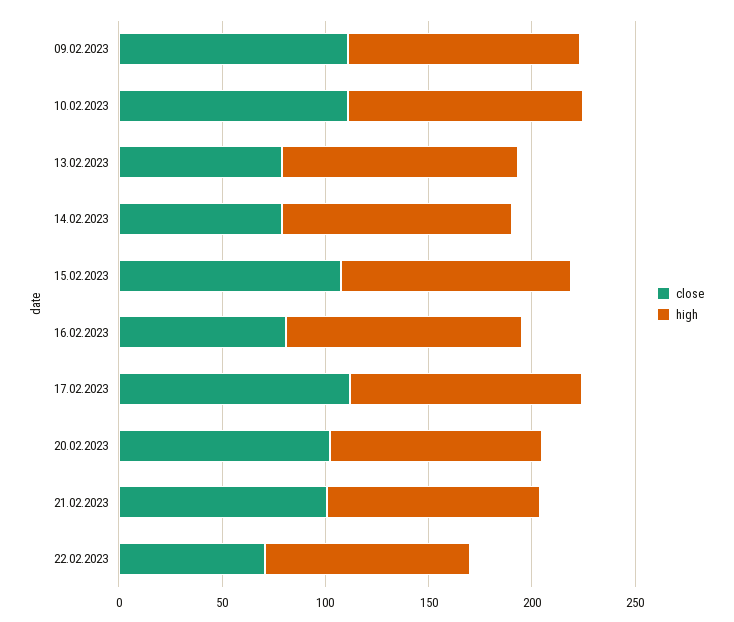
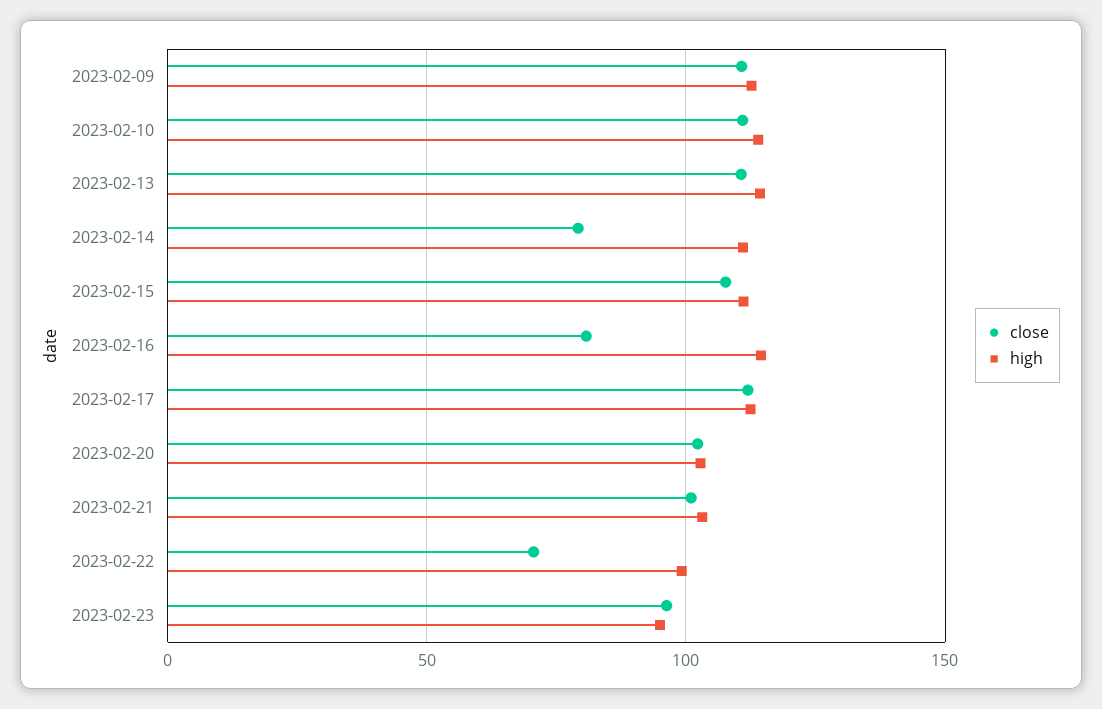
close, 13.02.2023: 80 -> 110
close, 2023-02-23: none -> 95
high, 2023-02-23: none -> 95

